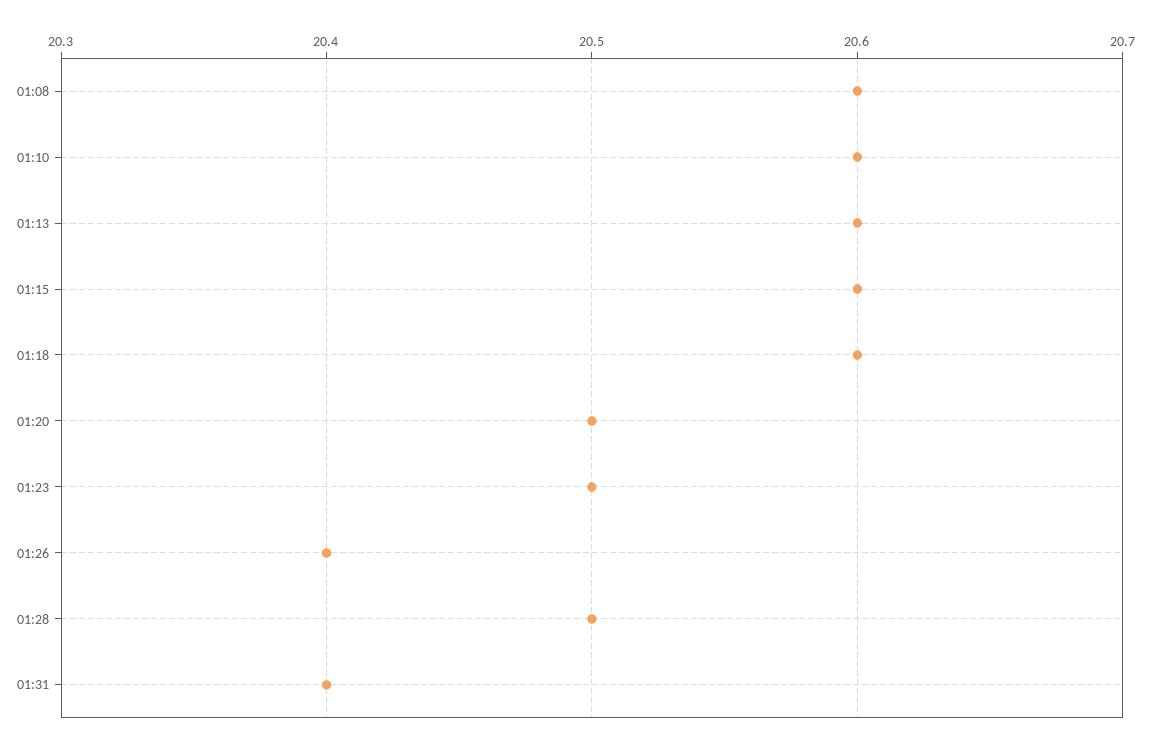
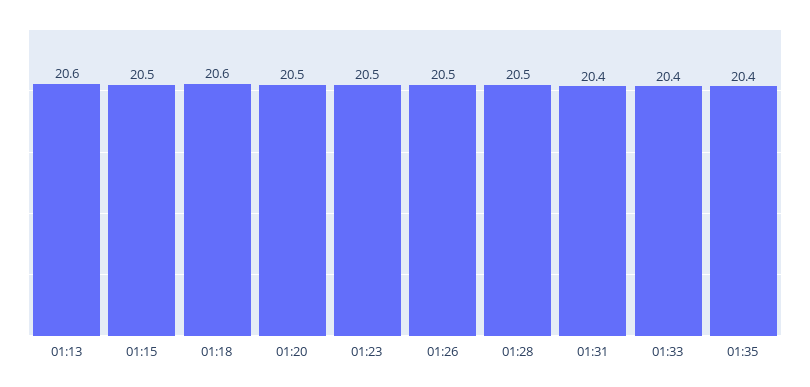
01:08: 20.6 -> none
01:10: 20.6 -> none
01:15: 20.6 -> 20.5
01:26: 20.4 -> 20.5
01:33: none -> 20.4
01:35: none -> 20.4

